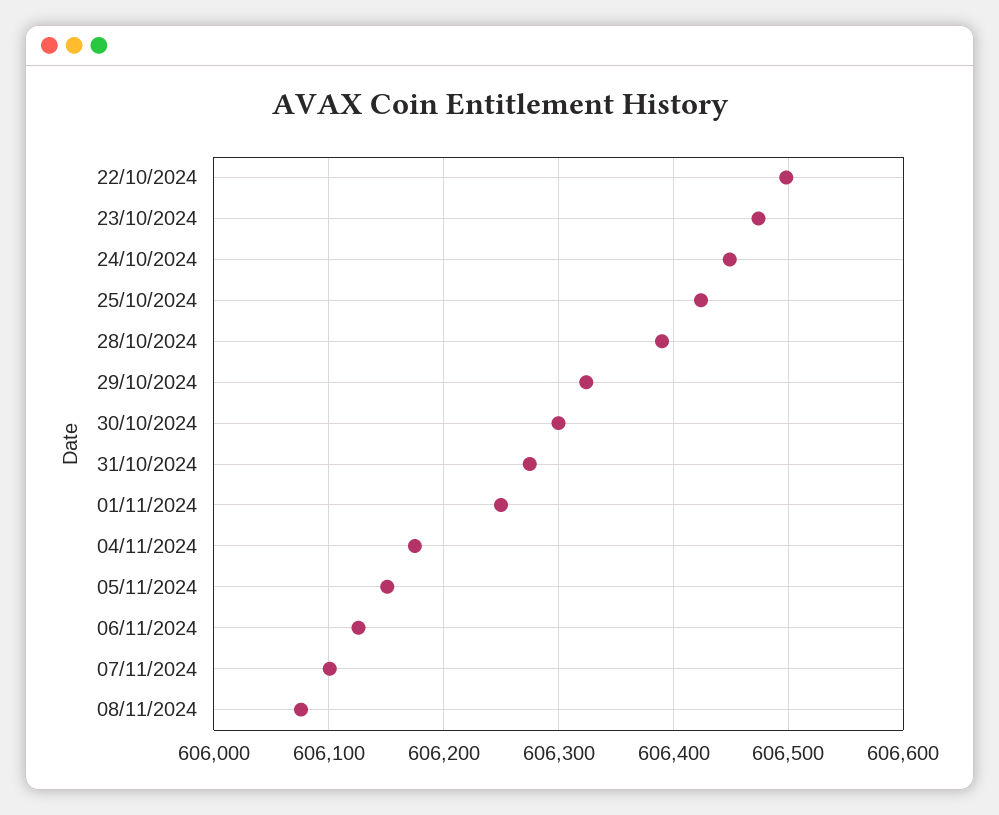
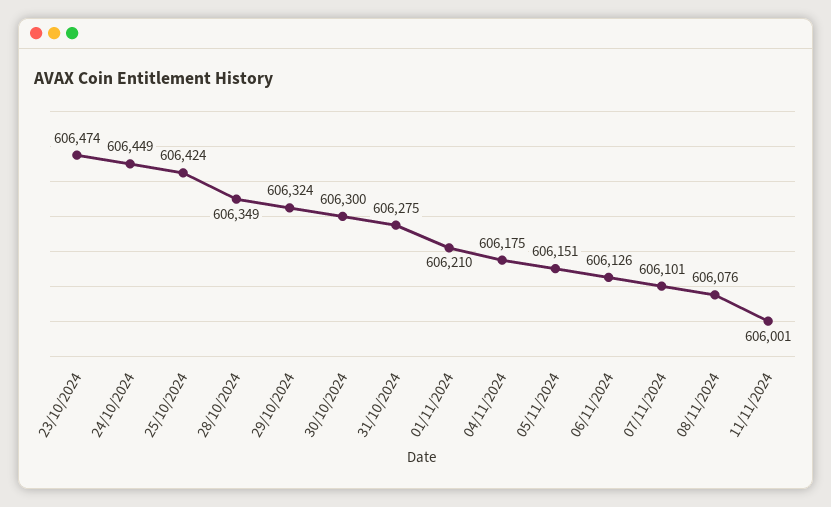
22/10/2024: 606500 -> none
28/10/2024: 606390 -> 606349
01/11/2024: 606250 -> 606210
11/11/2024: none -> 606001

